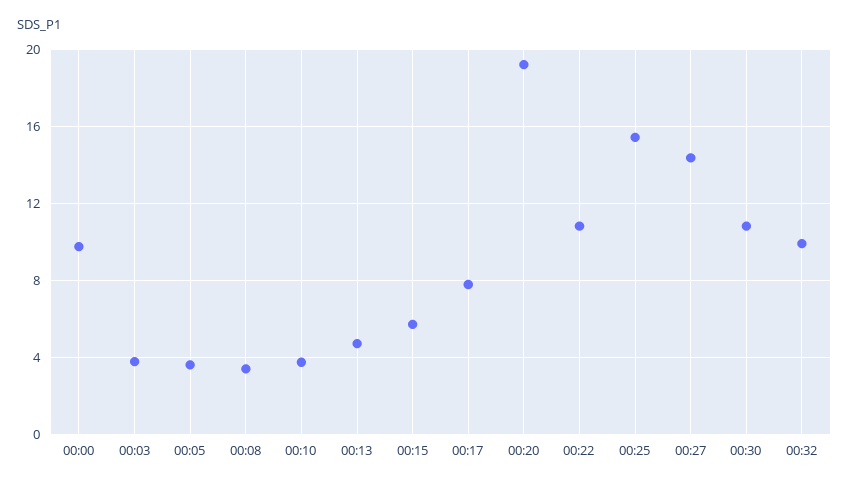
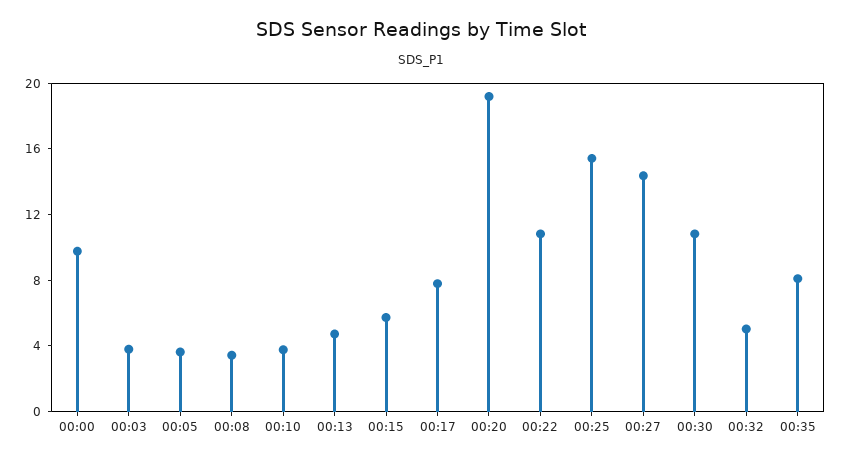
00:32: 10 -> 5
00:35: none -> 8

